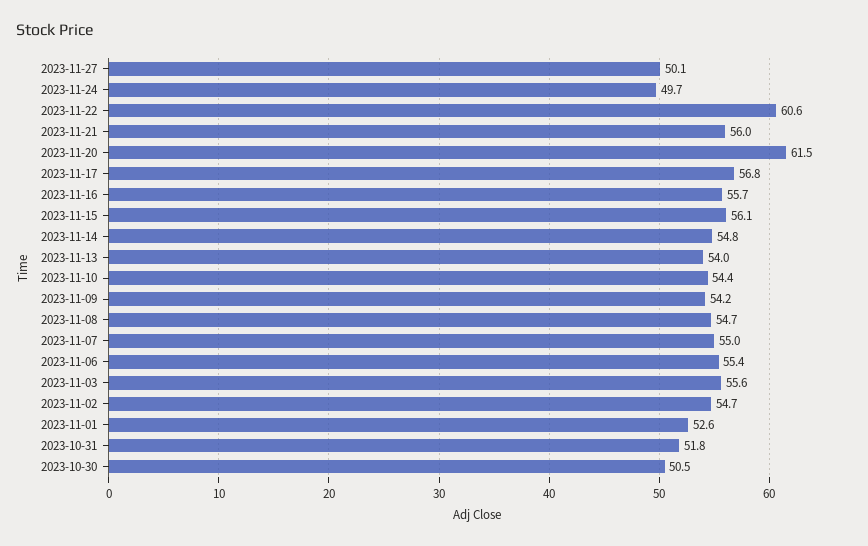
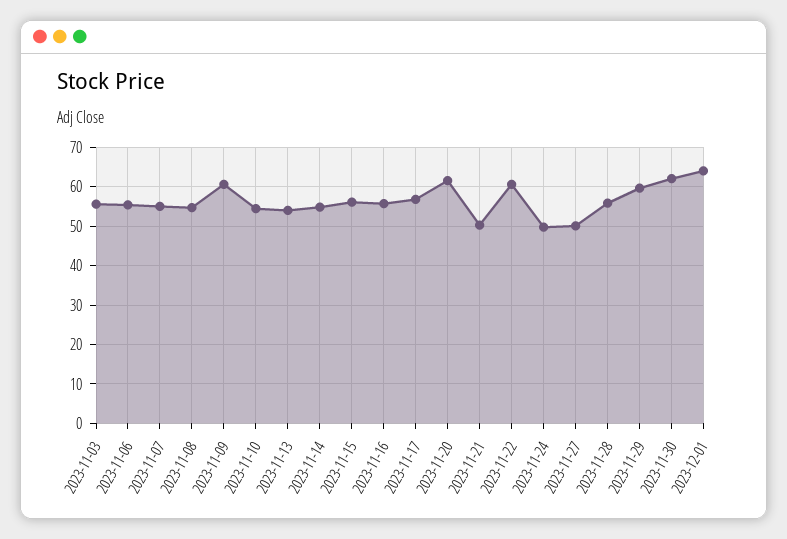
2023-11-21: 56 -> 50
2023-11-09: 54.2 -> 60
2023-11-02: 54.7 -> none
2023-11-01: 52.6 -> none
2023-10-31: 51.8 -> none
2023-10-30: 50.5 -> none
2023-11-28: none -> 56
2023-11-29: none -> 60
2023-11-30: none -> 62
2023-12-01: none -> 64

